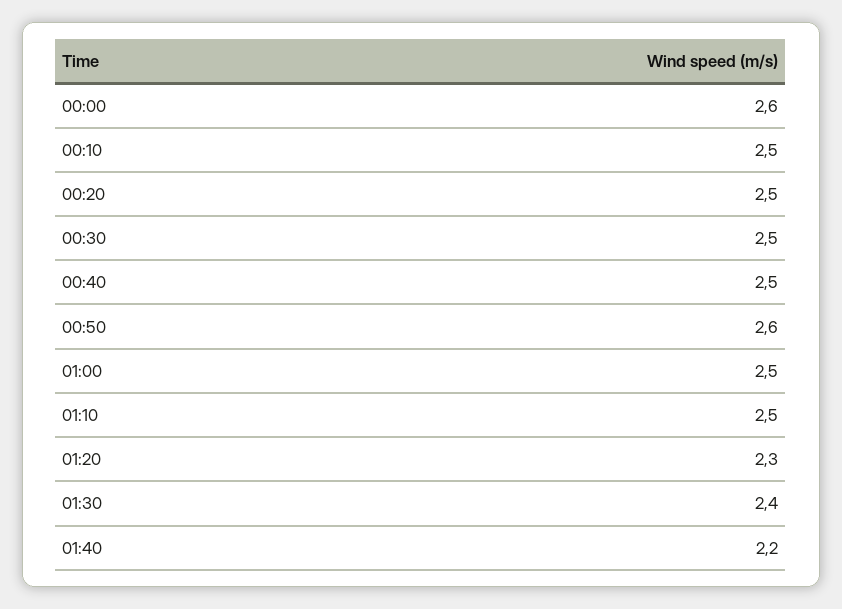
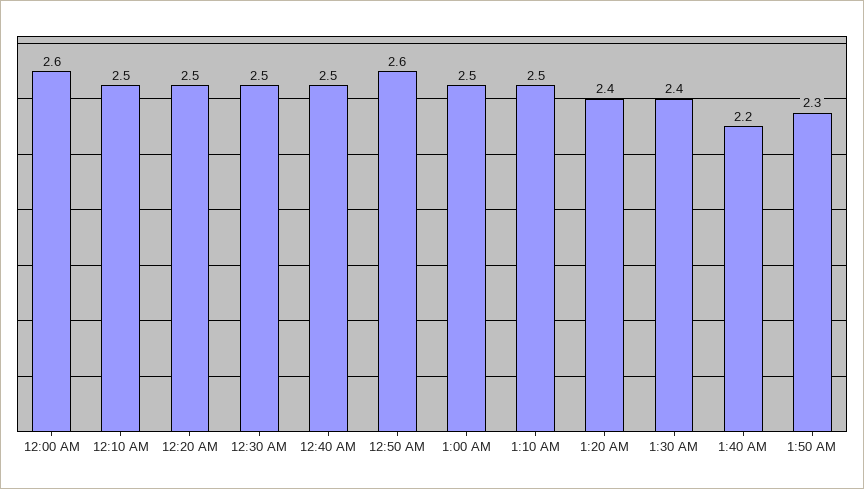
01:20: 2.3 -> 2.4
1:50 AM: none -> 2.3

